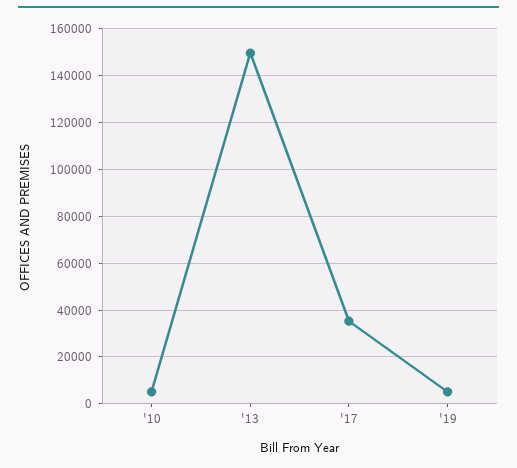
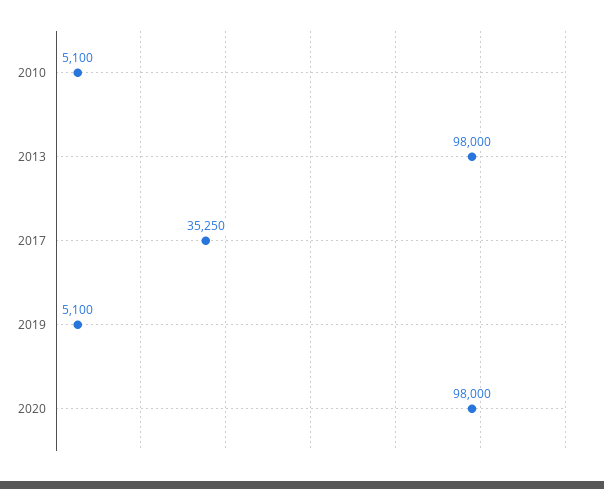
'13: 150000 -> 98000
2020: none -> 98000

